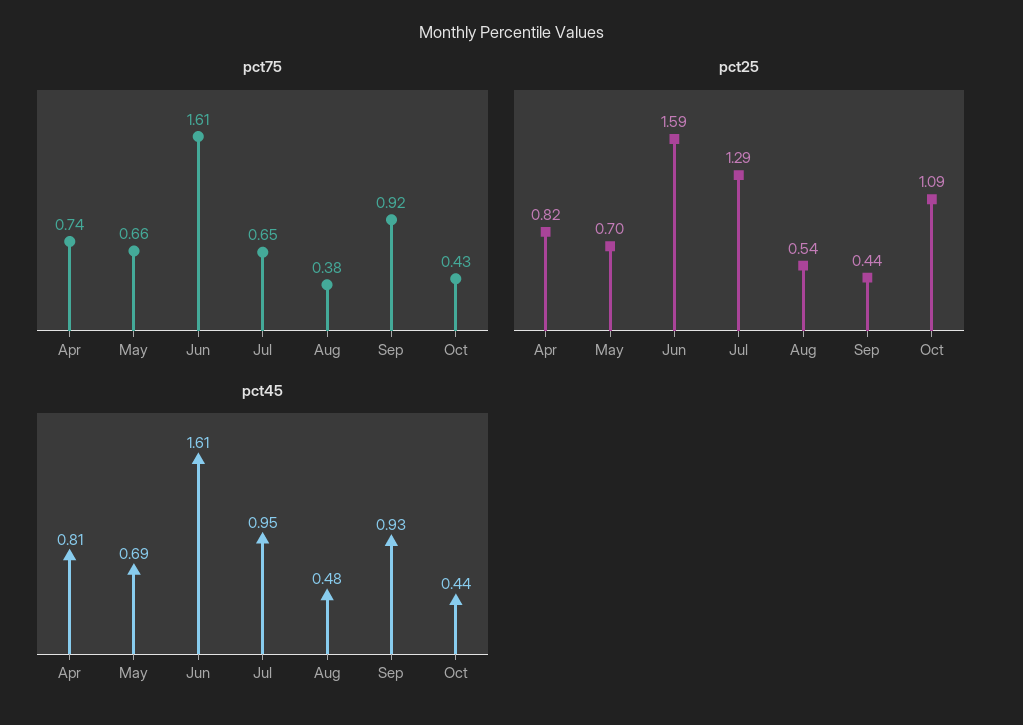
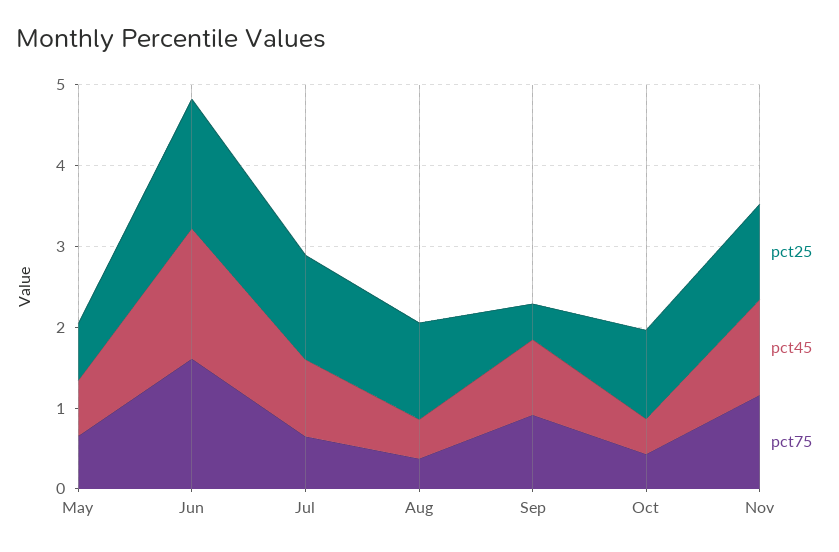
pct75, Apr: 0.74 -> none
pct25, Apr: 0.82 -> none
pct25, Aug: 0.54 -> 1.2
pct45, Apr: 0.81 -> none
pct25, Nov: none -> 1.2
pct45, Nov: none -> 1.2
pct75, Nov: none -> 1.2

